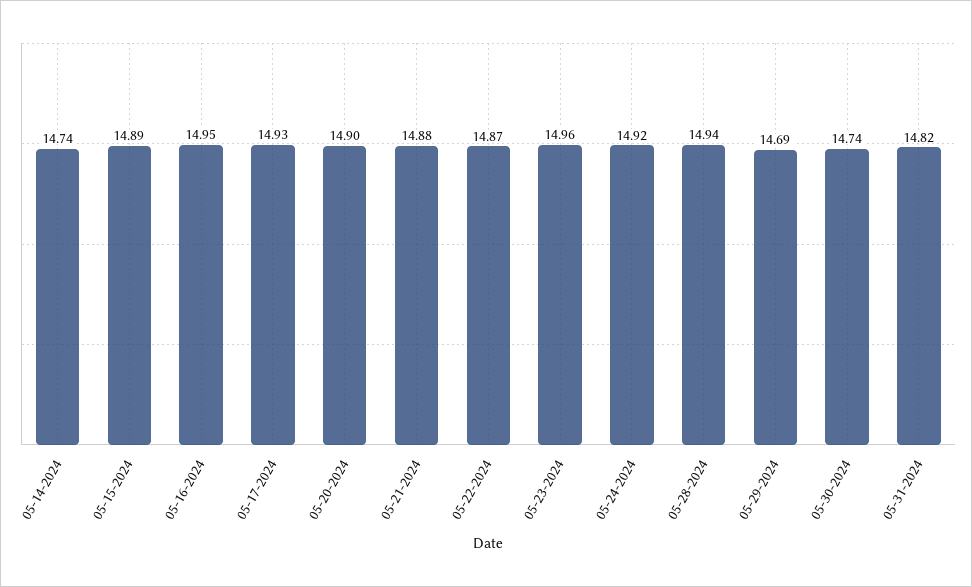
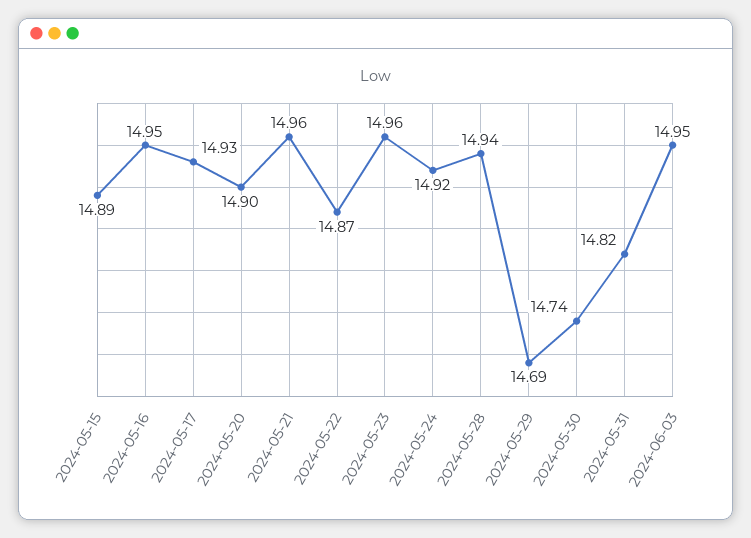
05-14-2024: 14.74 -> none
05-21-2024: 14.88 -> 14.96
2024-06-03: none -> 14.95

